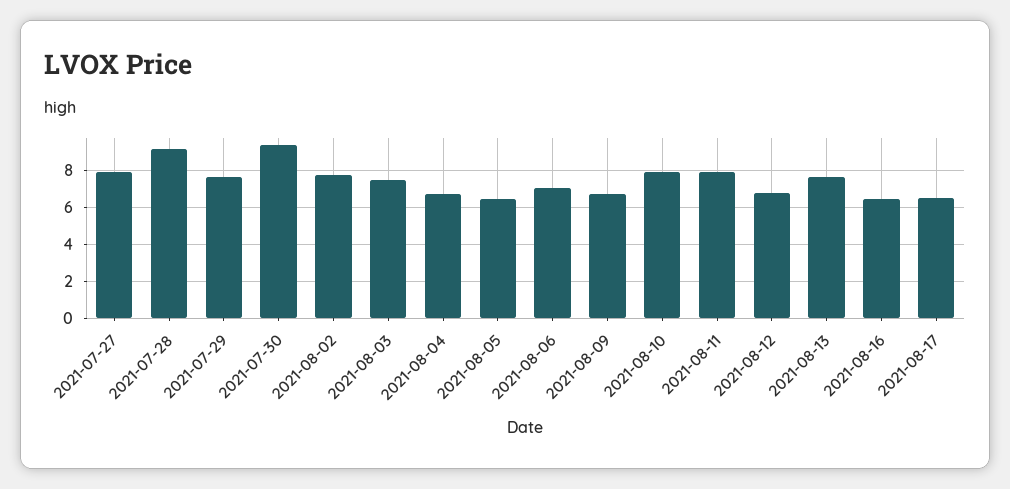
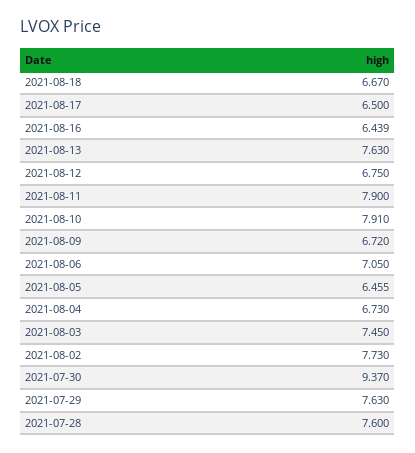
2021-07-27: 8 -> none
2021-07-28: 9 -> 7.6
2021-08-18: none -> 6.67

